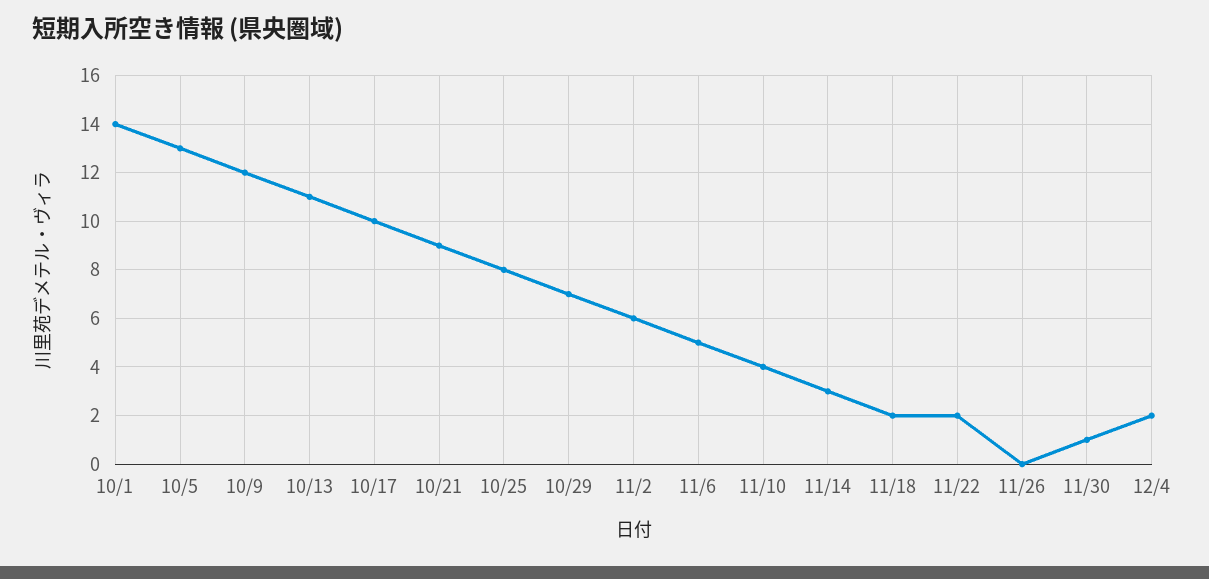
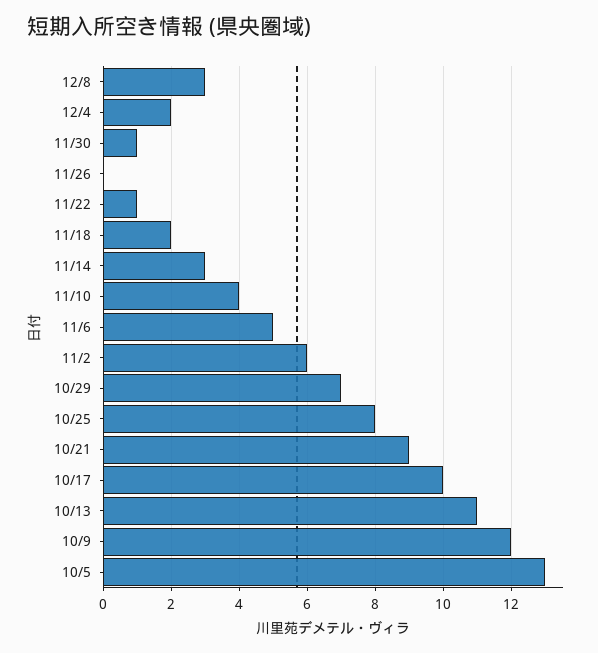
10/1: 14 -> none
11/22: 2 -> 1
12/8: none -> 3

